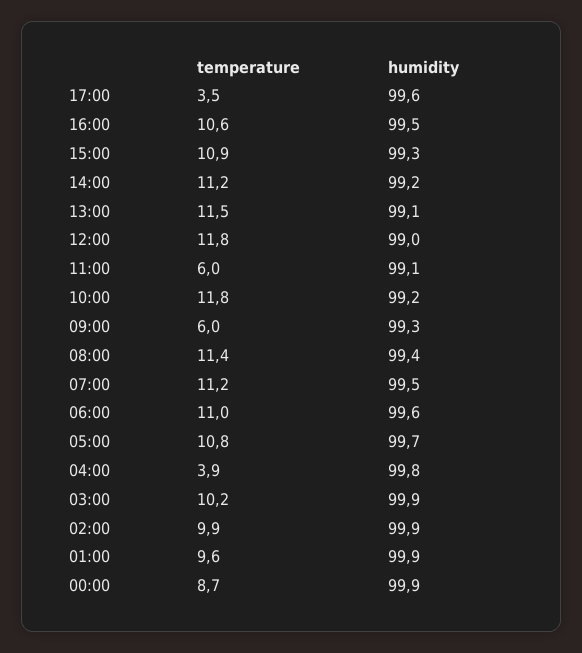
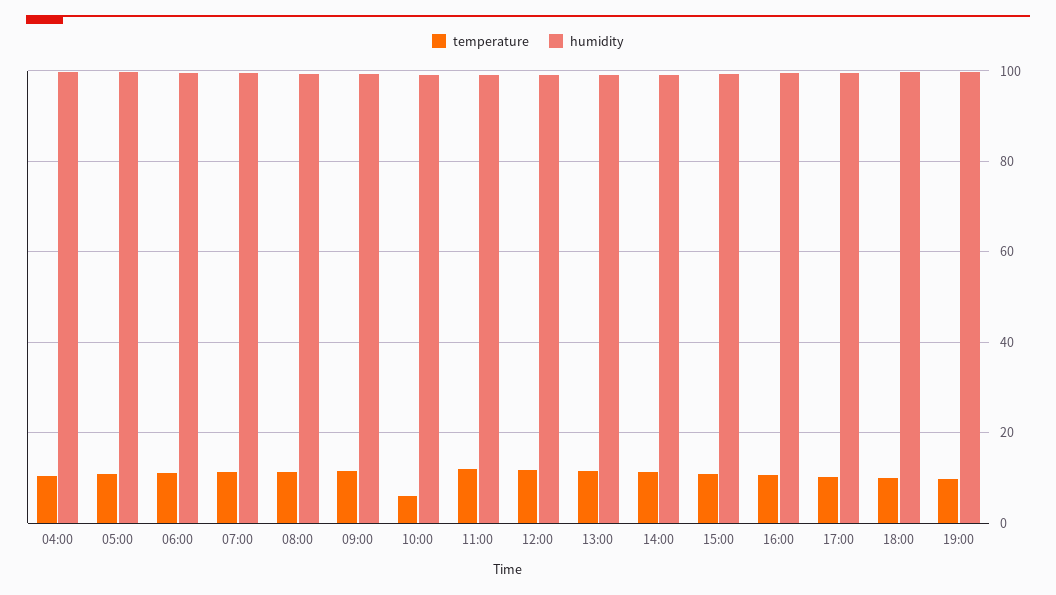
temperature, 17:00: 3.5 -> 10
temperature, 11:00: 6 -> 12
temperature, 10:00: 11.8 -> 6
temperature, 09:00: 6 -> 12
temperature, 04:00: 3.9 -> 10
temperature, 03:00: 10.2 -> none
humidity, 03:00: 99.9 -> none
temperature, 02:00: 9.9 -> none
humidity, 02:00: 99.9 -> none
temperature, 01:00: 9.6 -> none
humidity, 01:00: 99.9 -> none
temperature, 00:00: 8.7 -> none
humidity, 00:00: 99.9 -> none
temperature, 18:00: none -> 10
humidity, 18:00: none -> 100
temperature, 19:00: none -> 10
humidity, 19:00: none -> 100

